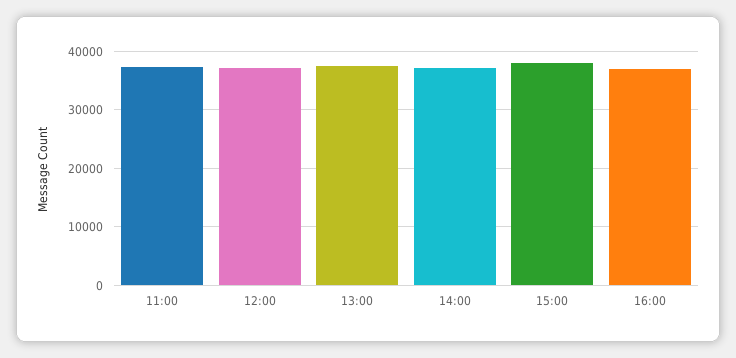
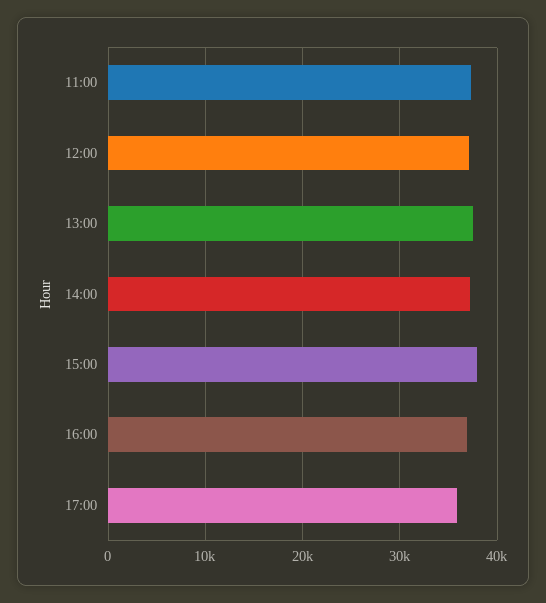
17:00: none -> 36000

